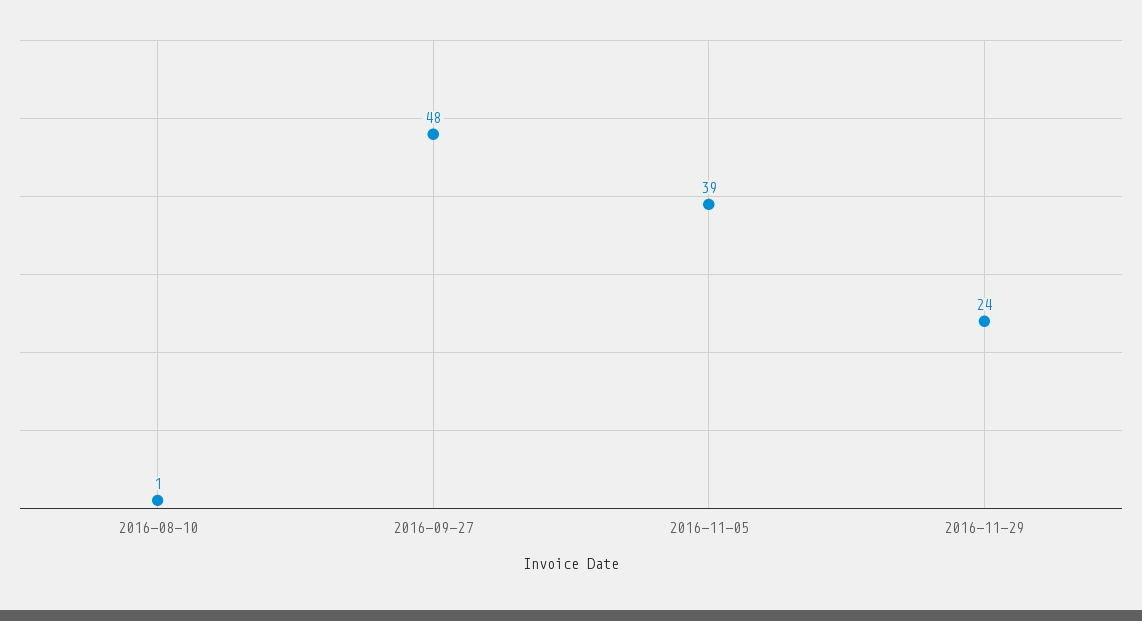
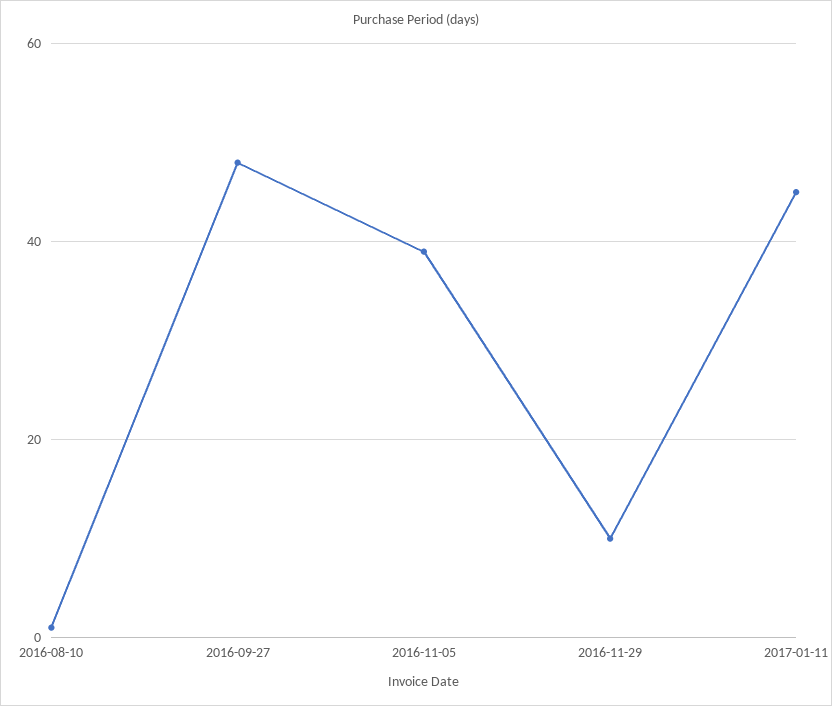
2016-11-29: 24 -> 10
2017-01-11: none -> 45

